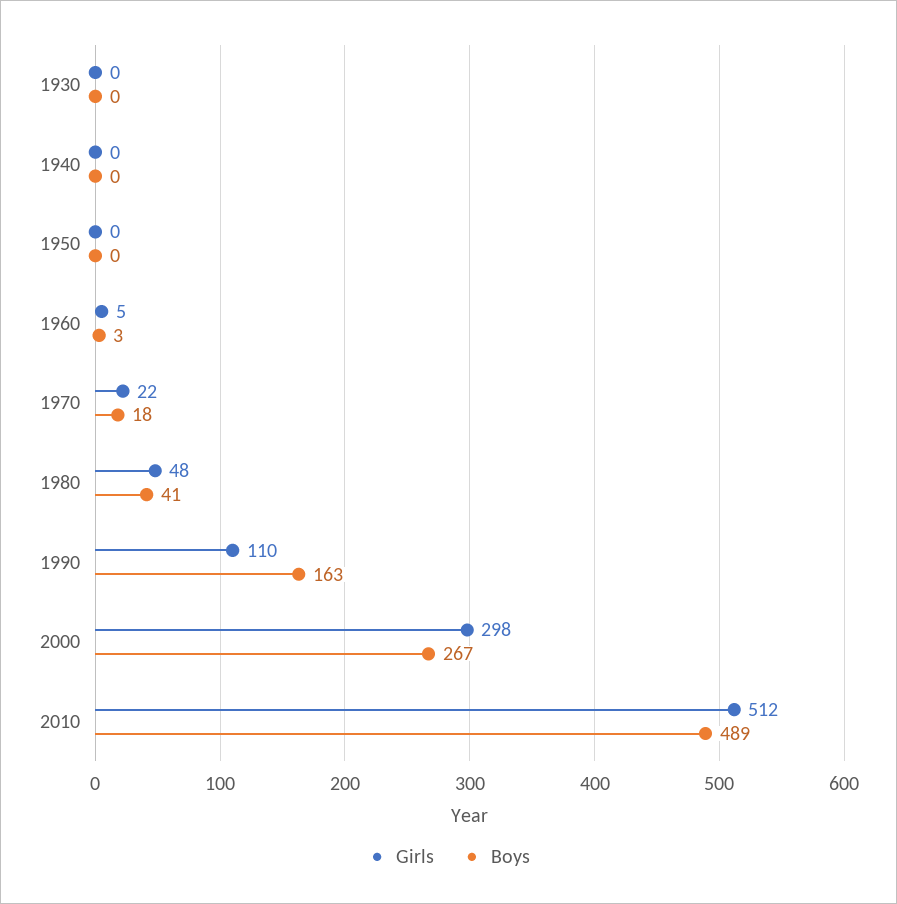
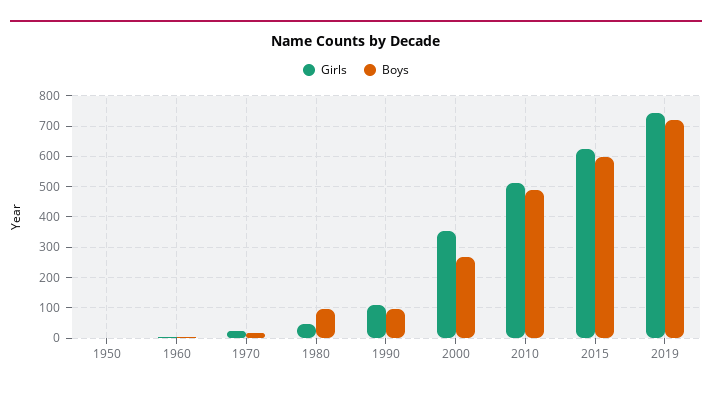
Girls, 1930: 0 -> none
Boys, 1930: 0 -> none
Girls, 1940: 0 -> none
Boys, 1940: 0 -> none
Boys, 1980: 41 -> 100
Boys, 1990: 163 -> 100
Girls, 2000: 298 -> 360
Girls, 2015: none -> 620
Boys, 2015: none -> 600
Girls, 2019: none -> 740
Boys, 2019: none -> 720

